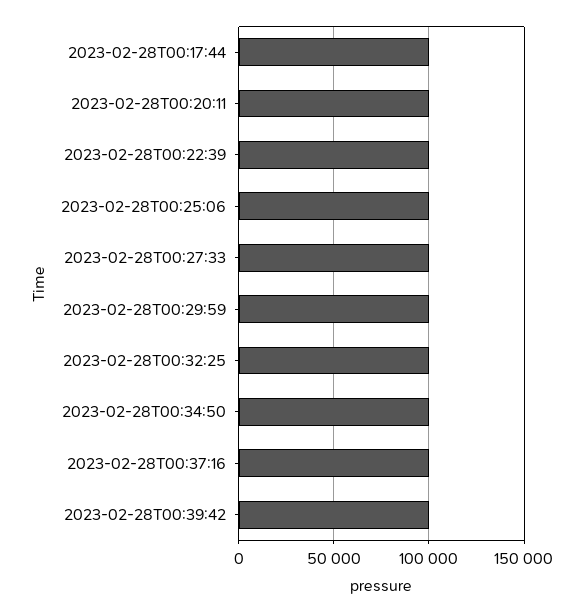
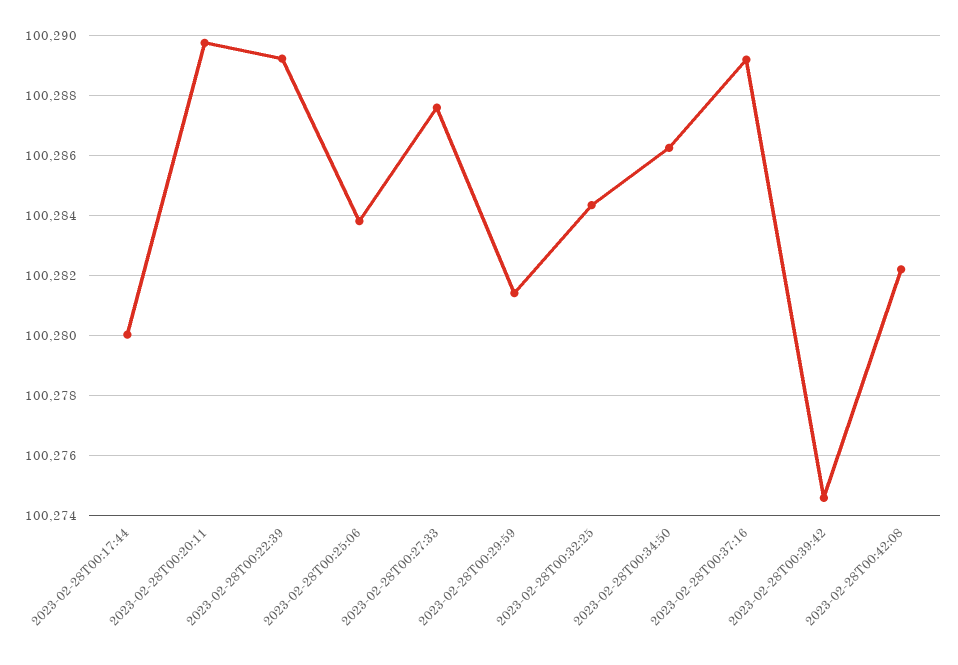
2023-02-28T00:42:08: none -> 100282.2

